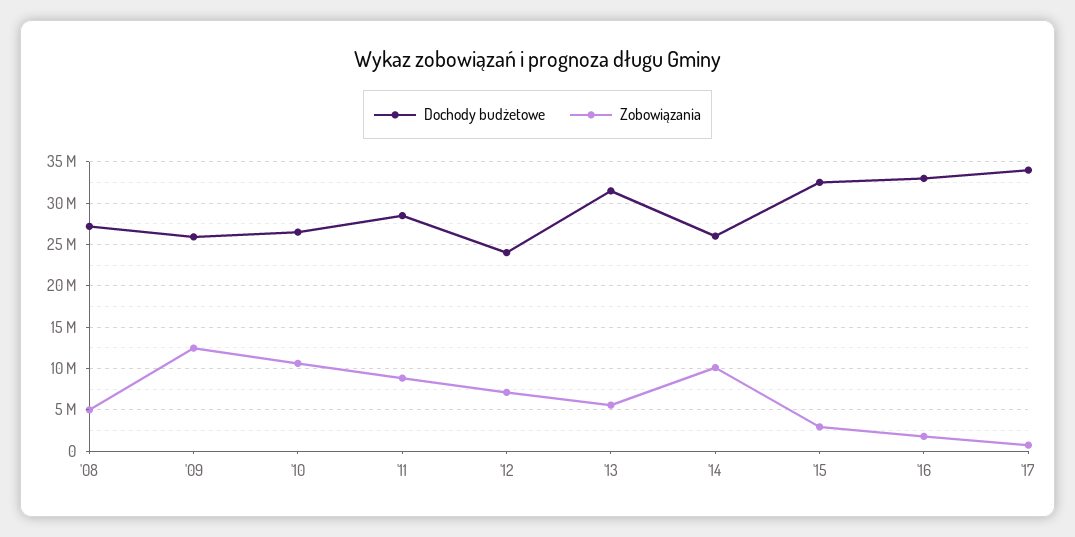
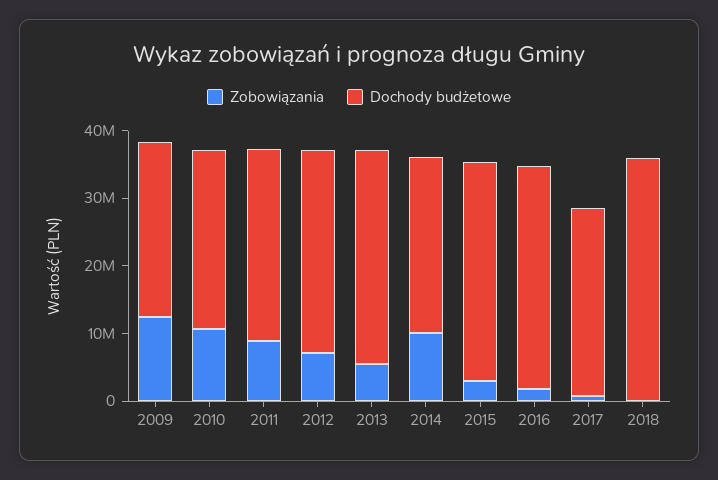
Dochody budżetowe, '08: 27000000 -> none
Zobowiązania, '08: 5000000 -> none
Dochody budżetowe, '12: 24000000 -> 30000000
Dochody budżetowe, '17: 34000000 -> 28000000
Zobowiązania, 2018: none -> 0
Dochody budżetowe, 2018: none -> 36000000

